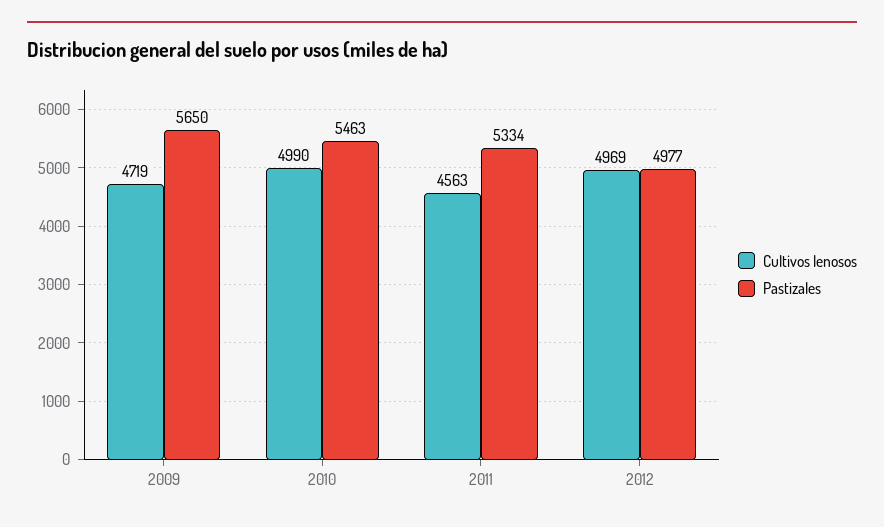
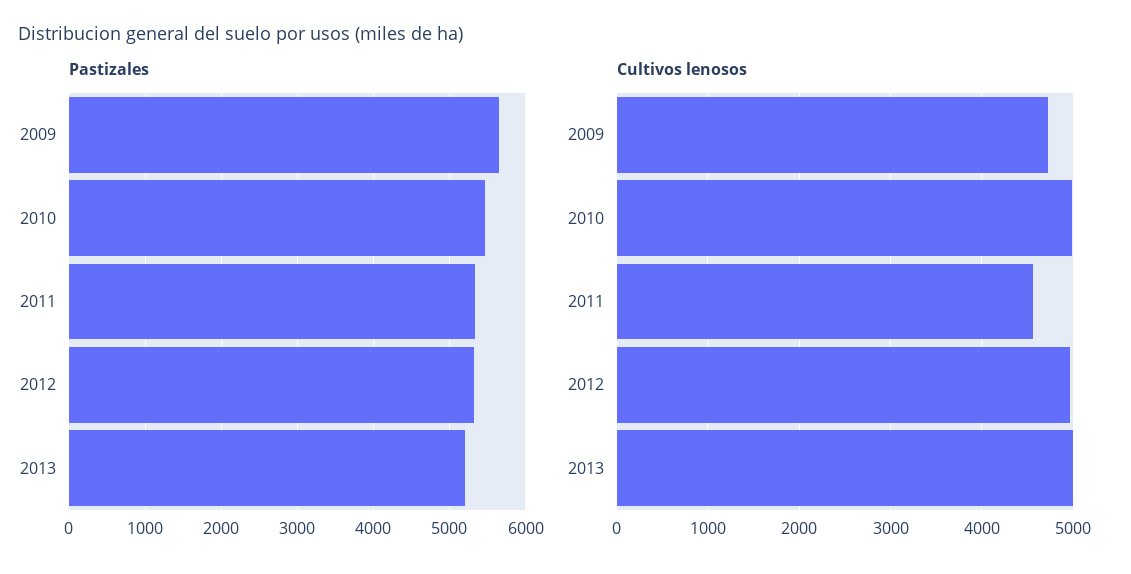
Pastizales, 2012: 4977 -> 5300
Pastizales, 2013: none -> 5200
Cultivos lenosos, 2013: none -> 5000

